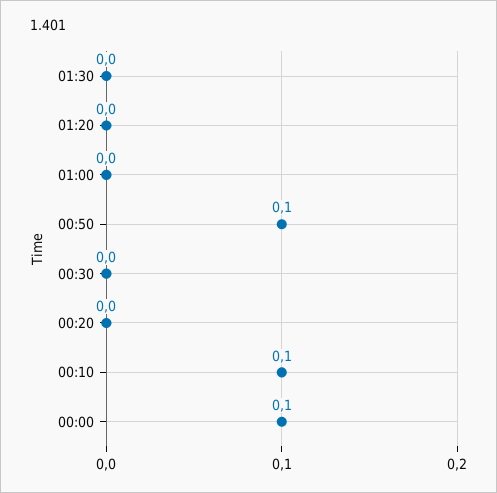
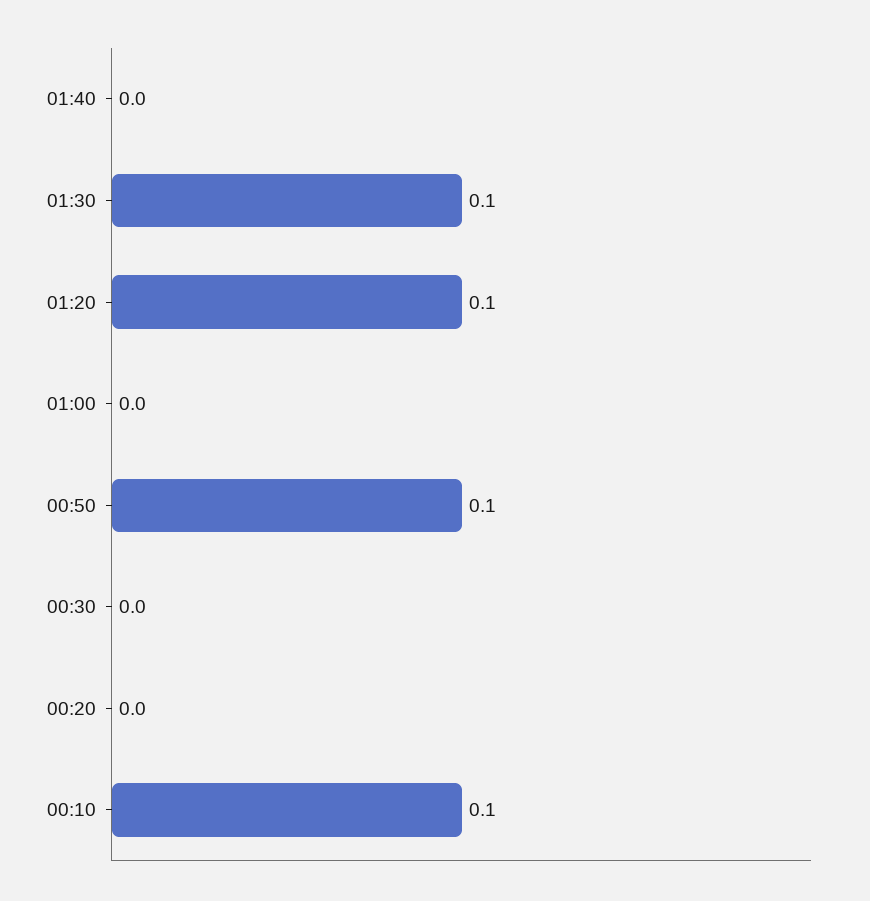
01:30: 0 -> 0.1
01:20: 0 -> 0.1
00:00: 0.1 -> none
01:40: none -> 0

